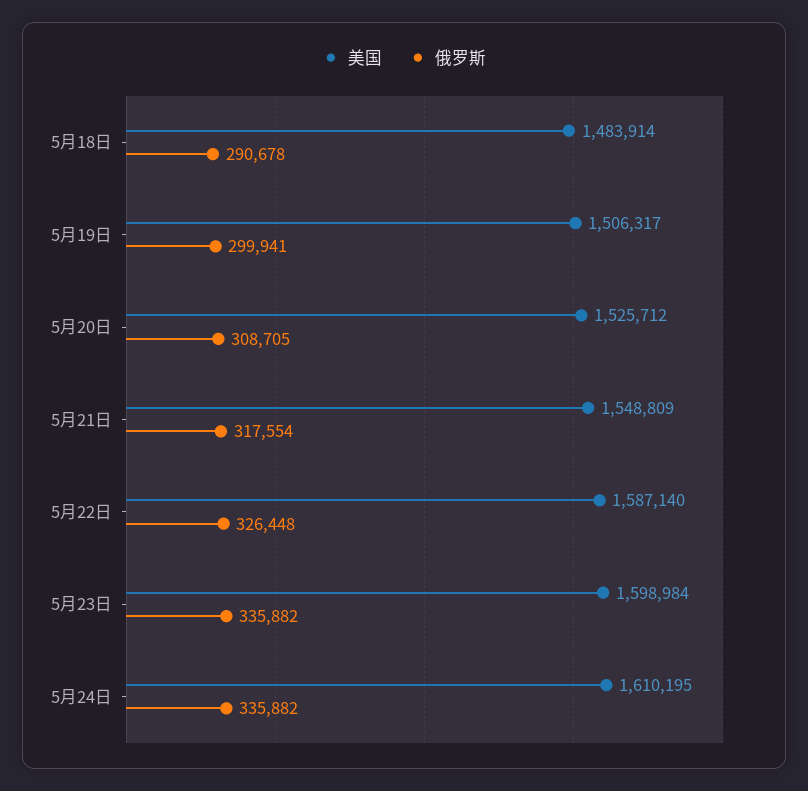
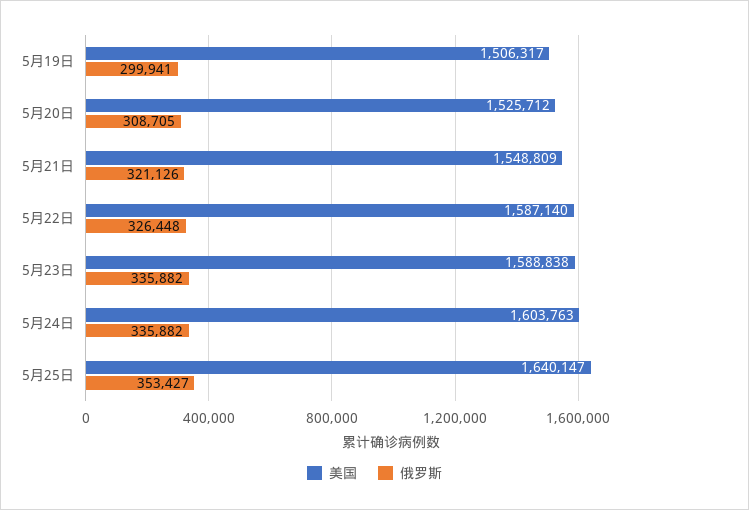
美国, 5月18日: 1483914 -> none
俄罗斯, 5月18日: 290678 -> none
俄罗斯, 5月21日: 317554 -> 321126
美国, 5月23日: 1598984 -> 1588838
美国, 5月24日: 1610195 -> 1603763
美国, 5月25日: none -> 1640147
俄罗斯, 5月25日: none -> 353427

